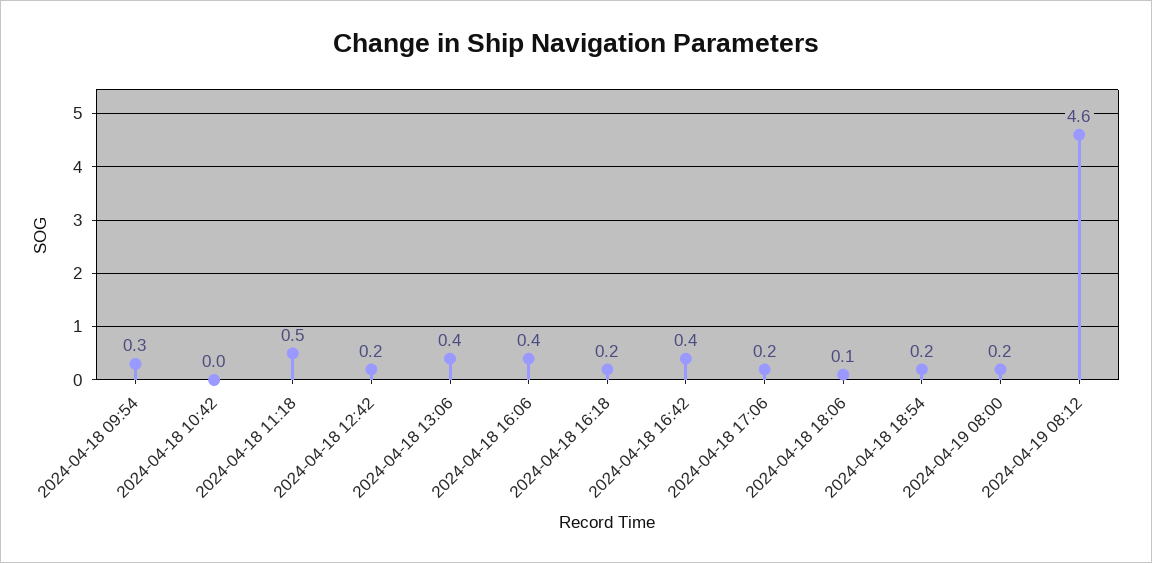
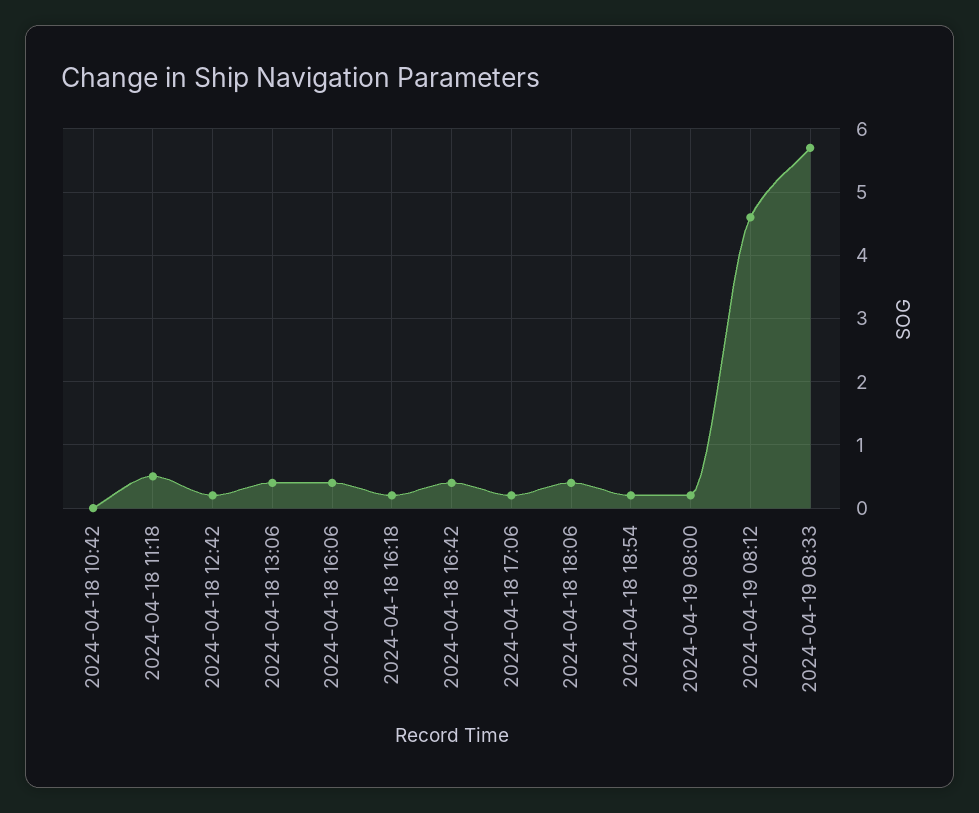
2024-04-18 09:54: 0.3 -> none
2024-04-18 18:06: 0.1 -> 0.4
2024-04-19 08:33: none -> 5.7

